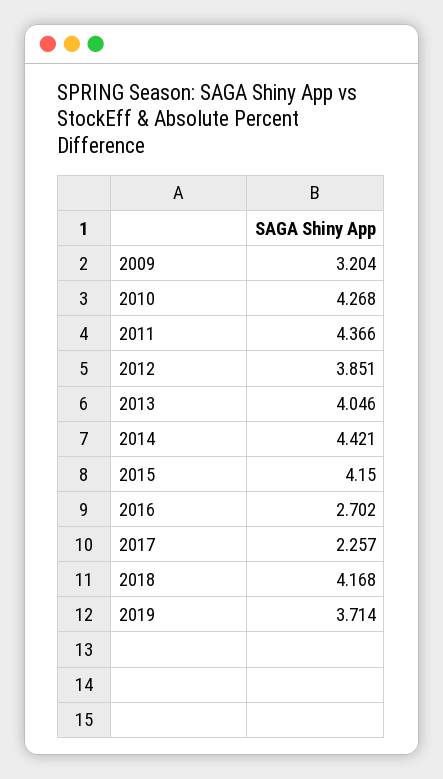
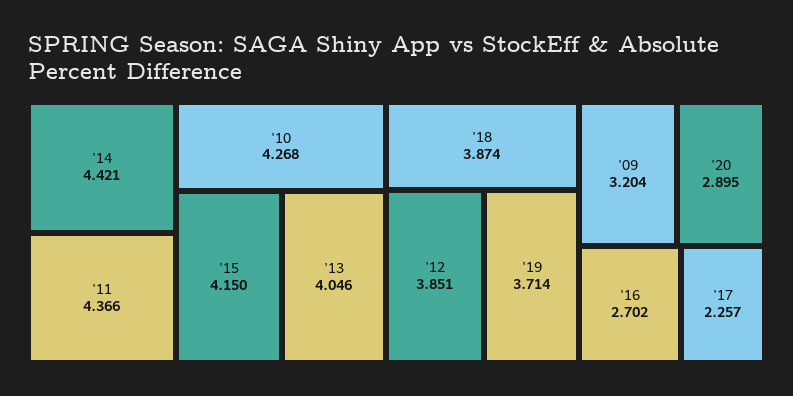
2018: 4.168 -> 3.874
'20: none -> 2.895

